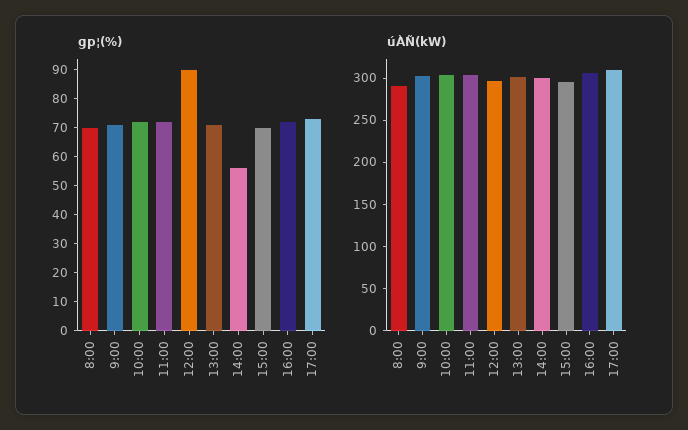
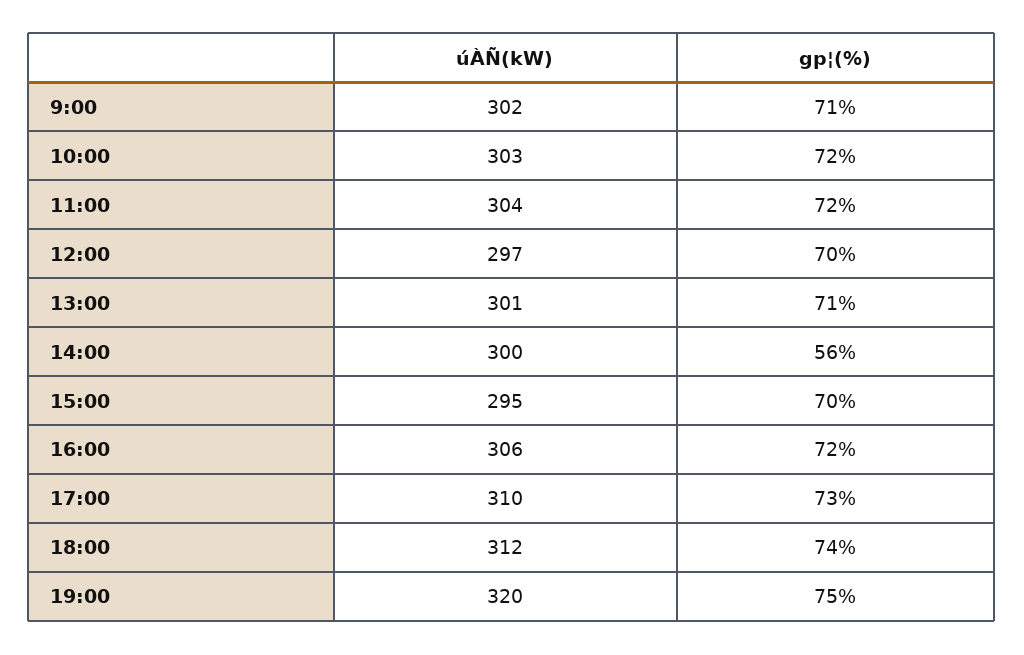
gp¦(%), 8:00: 70 -> none
gp¦(%), 12:00: 90 -> 70
úÀÑ(kW), 8:00: 290 -> none
úÀÑ(kW), 18:00: none -> 312
gp¦(%), 18:00: none -> 74
úÀÑ(kW), 19:00: none -> 320
gp¦(%), 19:00: none -> 75

